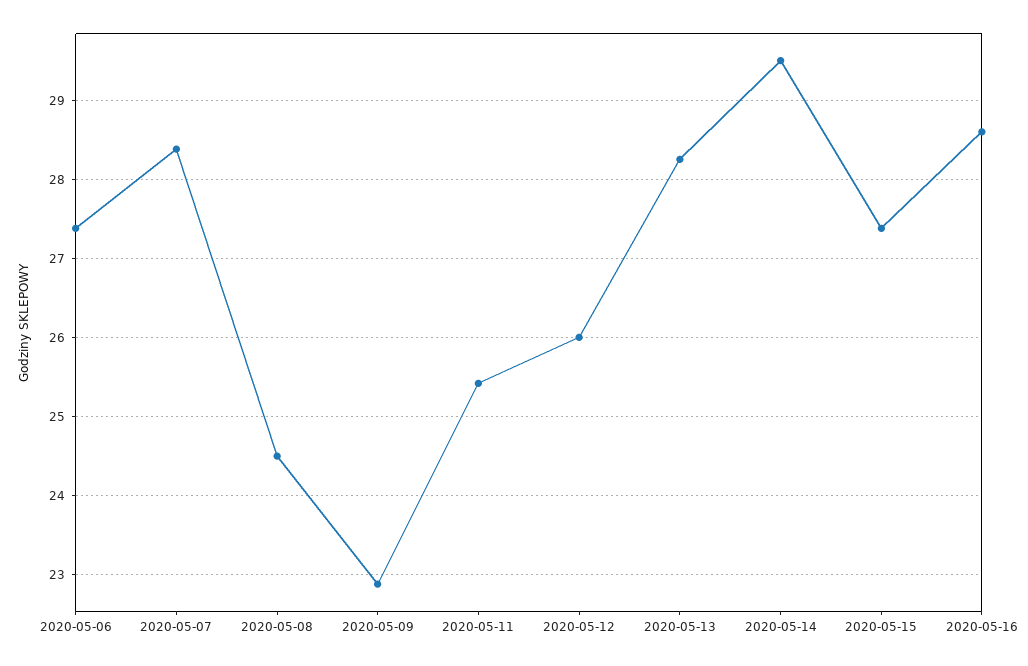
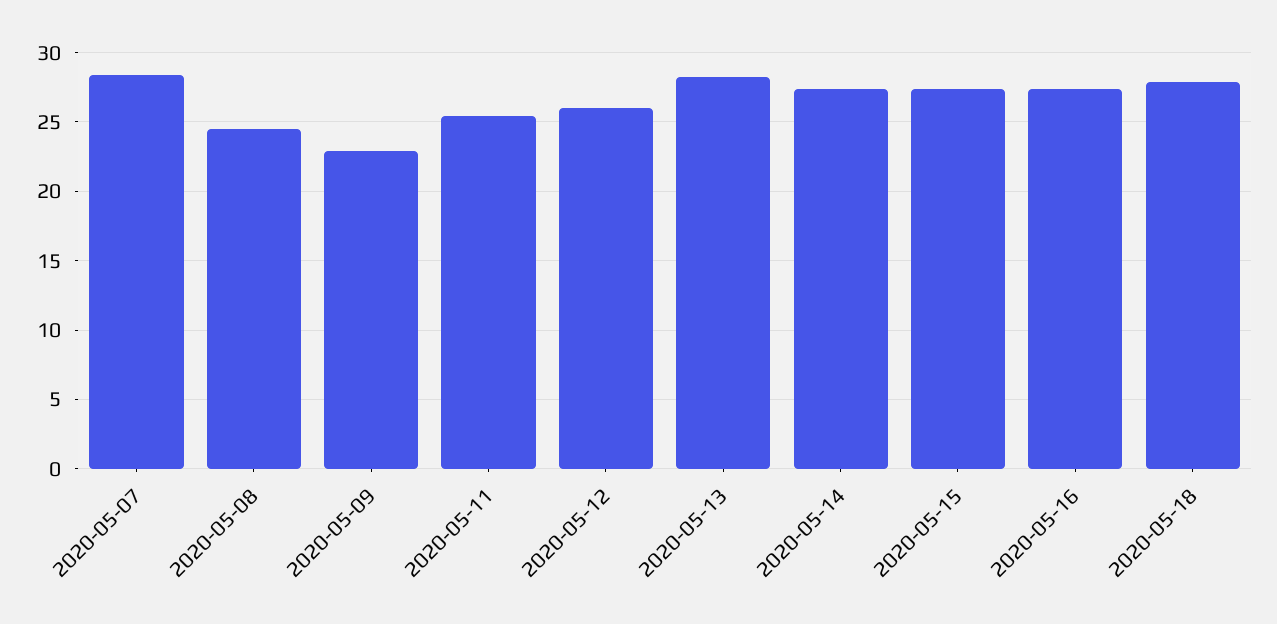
2020-05-06: 27.4 -> none
2020-05-14: 29.5 -> 27.5
2020-05-16: 28.6 -> 27.5
2020-05-18: none -> 28

